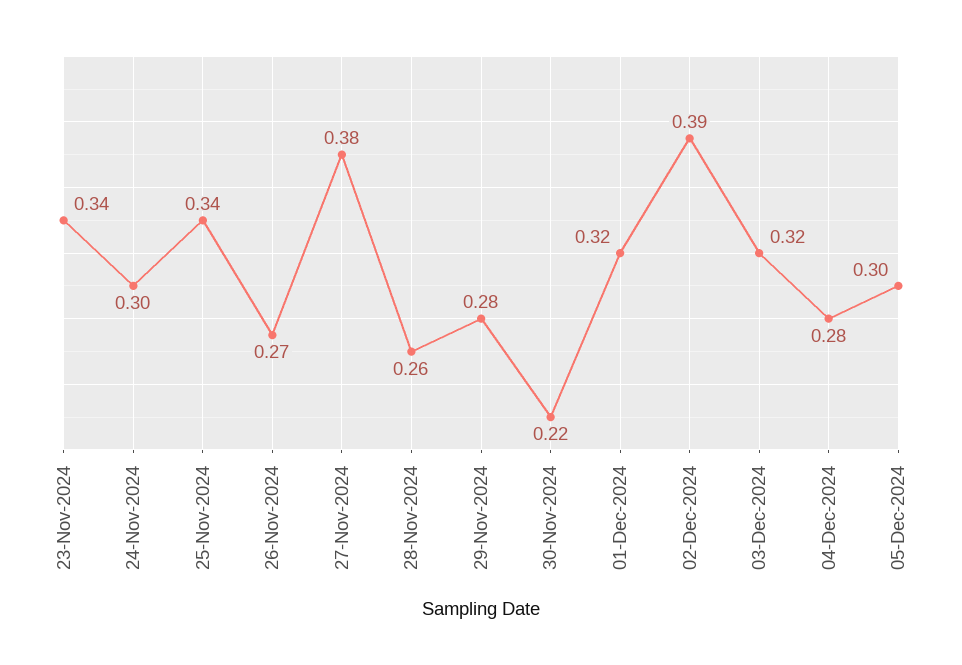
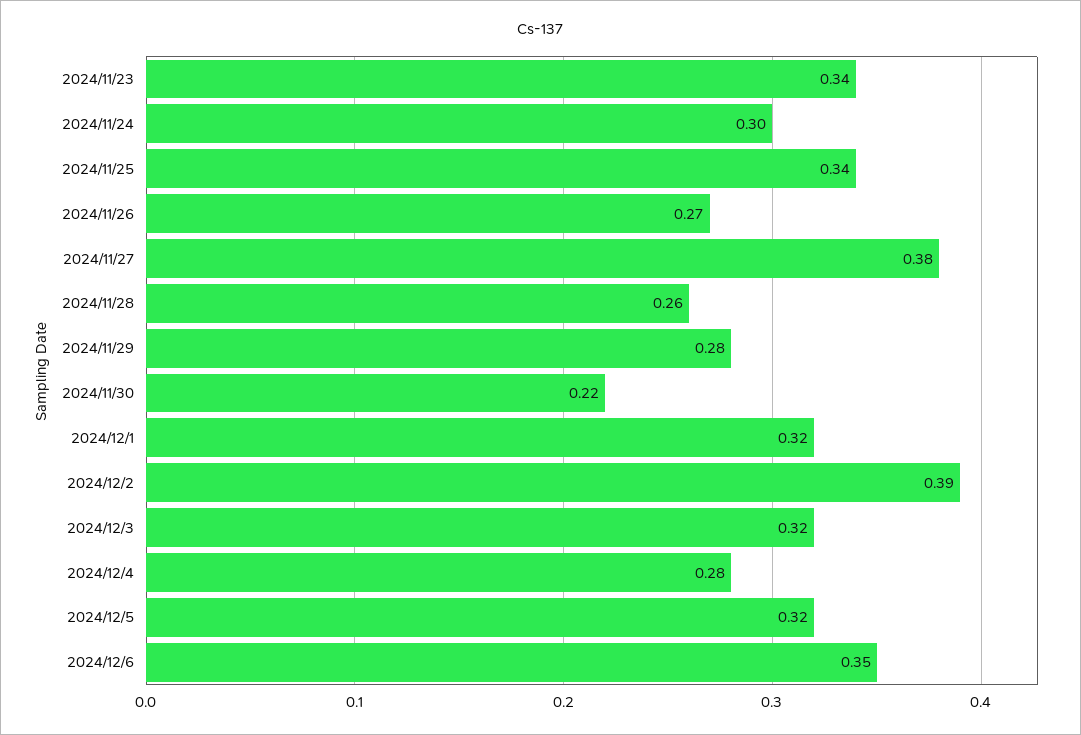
05-Dec-2024: 0.3 -> 0.32
2024/12/6: none -> 0.35

